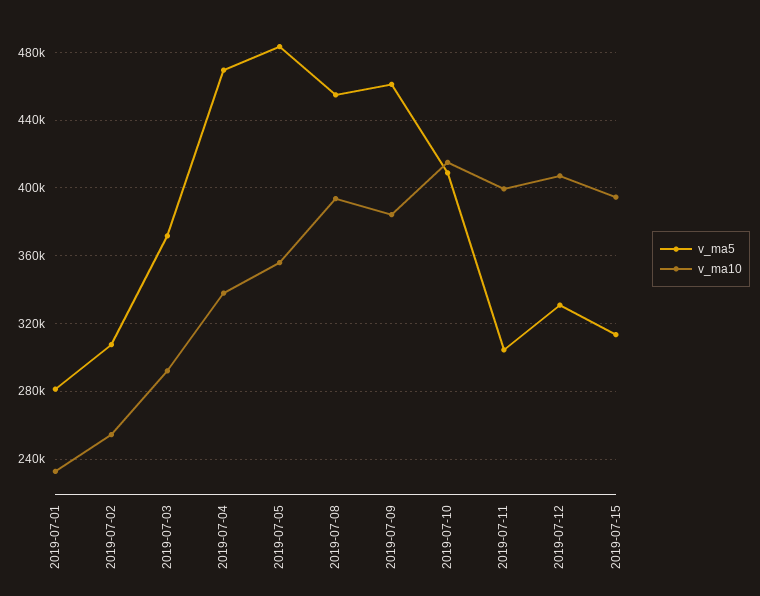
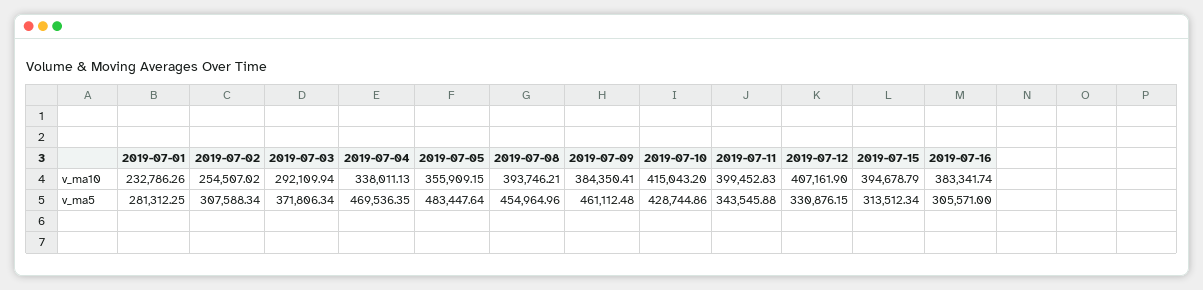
v_ma5, 2019-07-10: 410000 -> 428744.86
v_ma5, 2019-07-11: 305000 -> 343545.88
v_ma10, 2019-07-16: none -> 383341.74
v_ma5, 2019-07-16: none -> 305571

